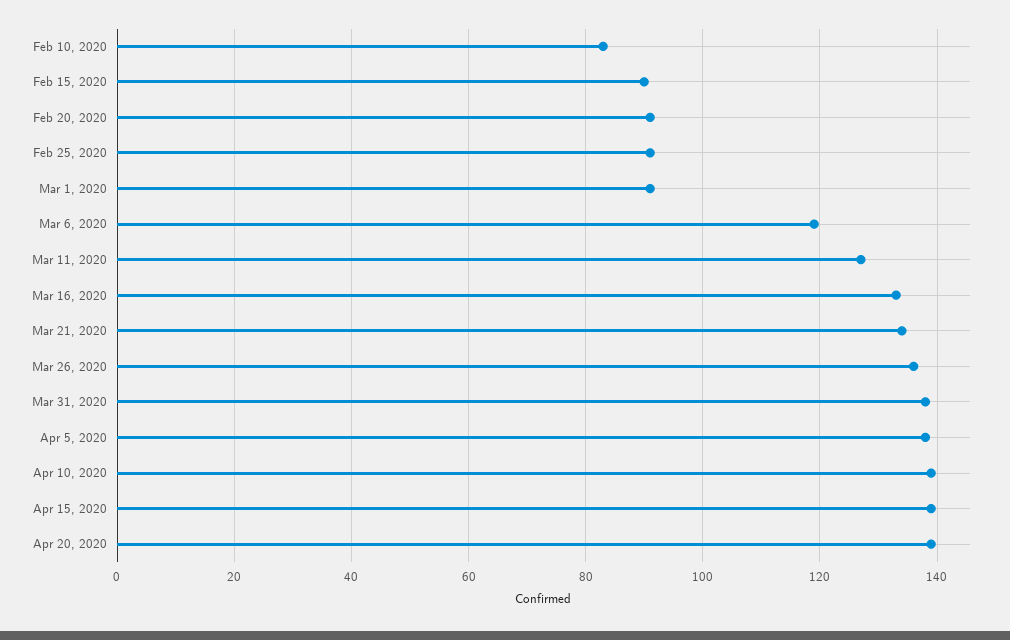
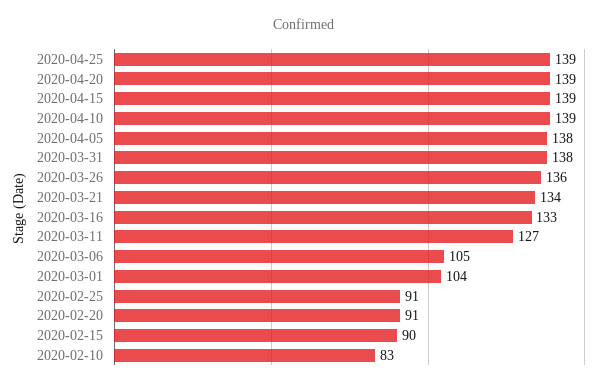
Mar 1, 2020: 90 -> 104
Mar 6, 2020: 120 -> 105
2020-04-25: none -> 139

